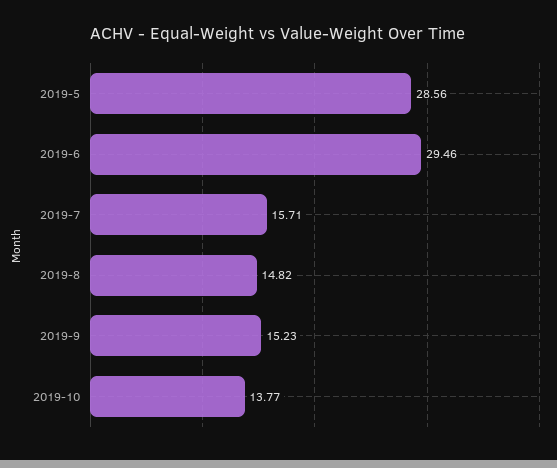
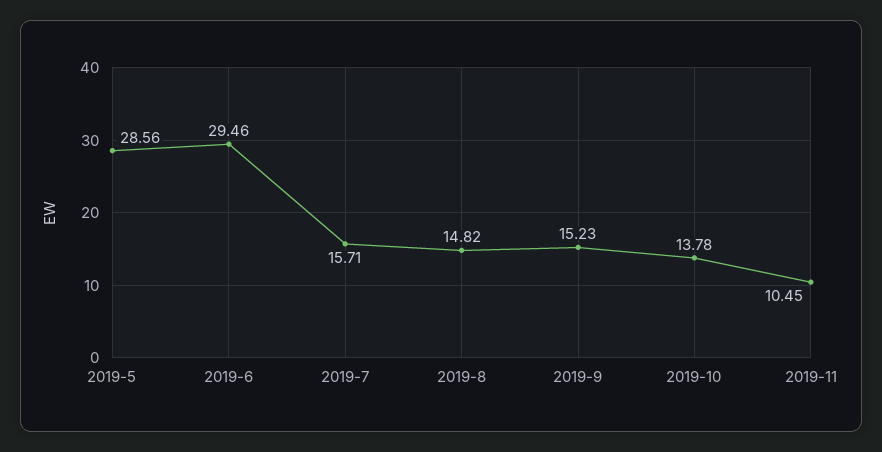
2019-10: 13.77 -> 13.78
2019-11: none -> 10.45

